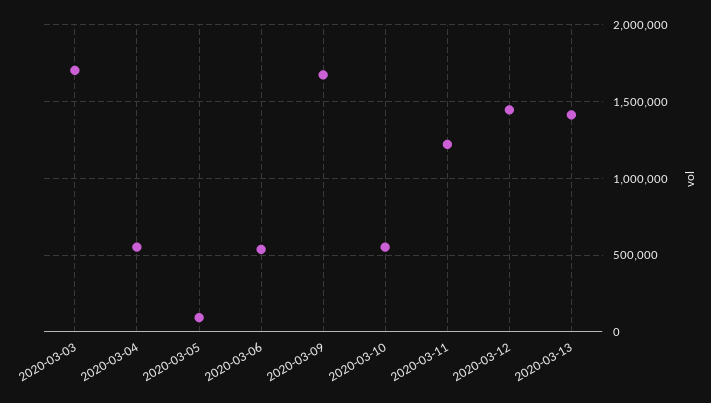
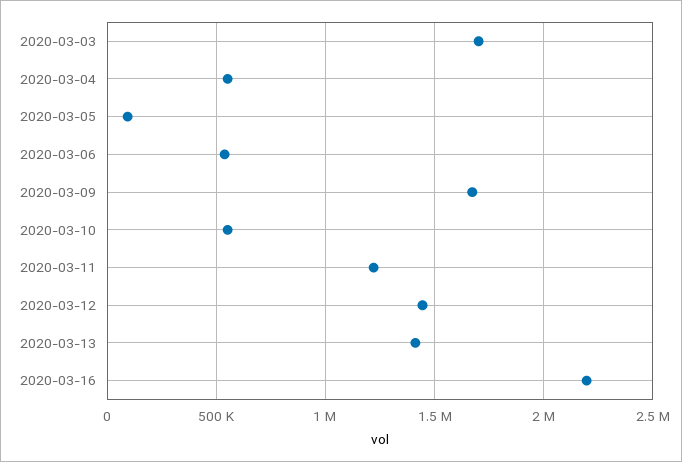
2020-03-16: none -> 2200000

